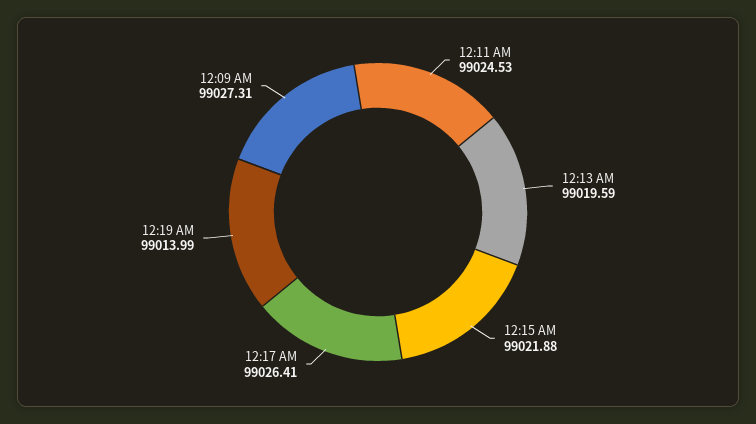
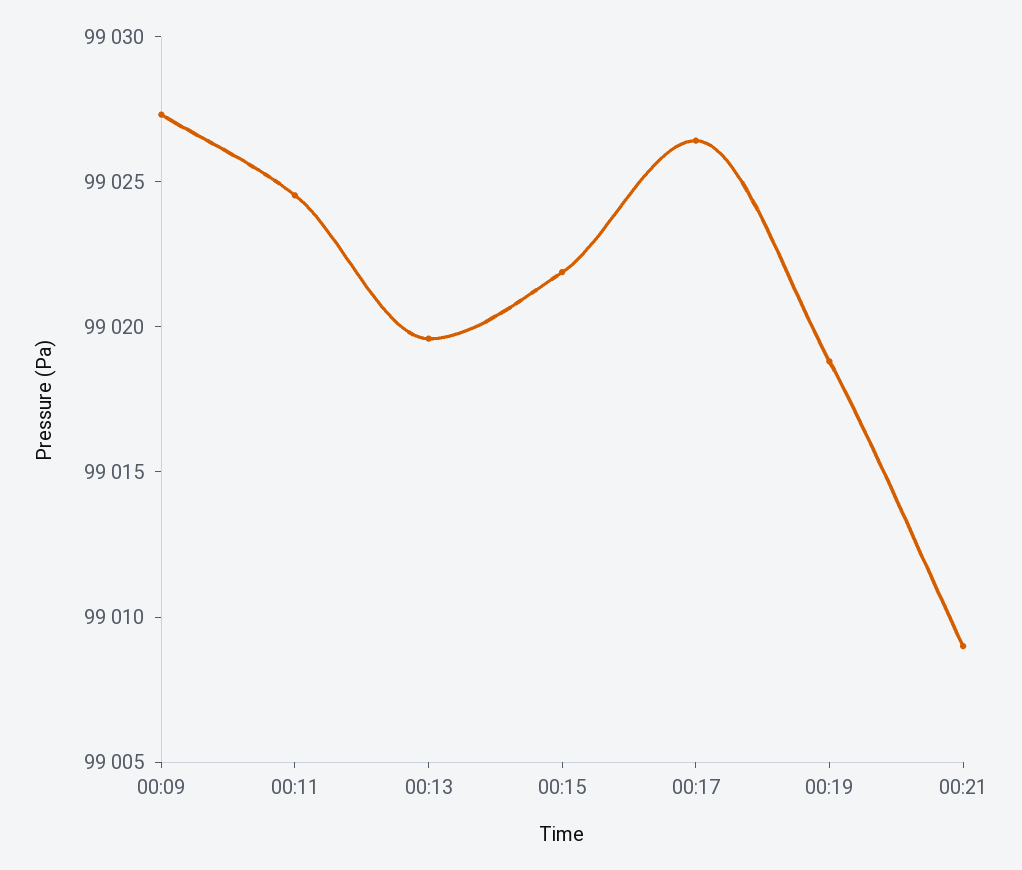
12:19 AM: 99013.99 -> 99019
00:21: none -> 99009

